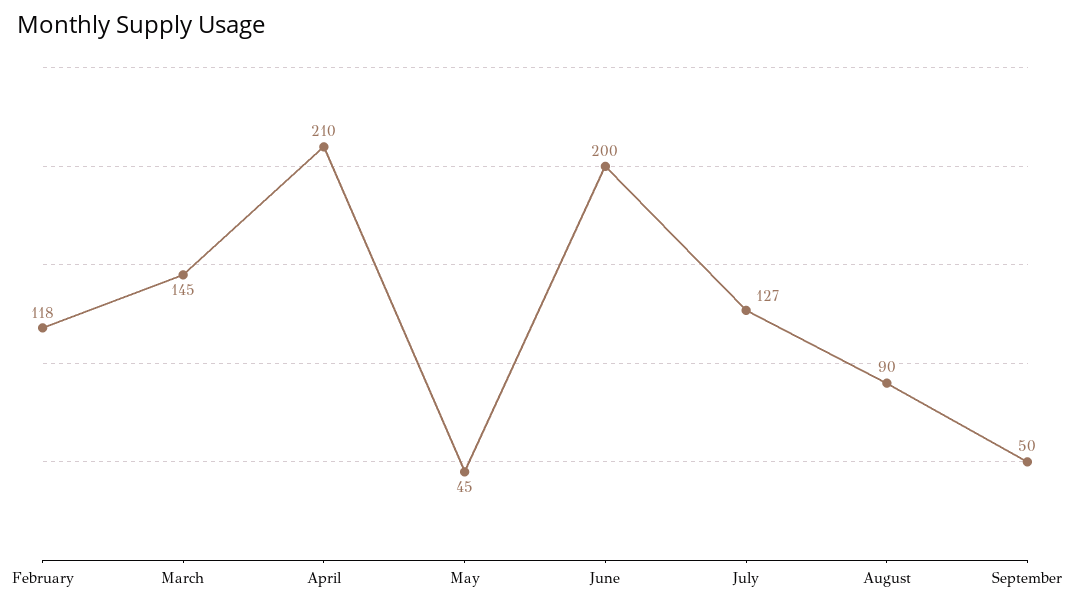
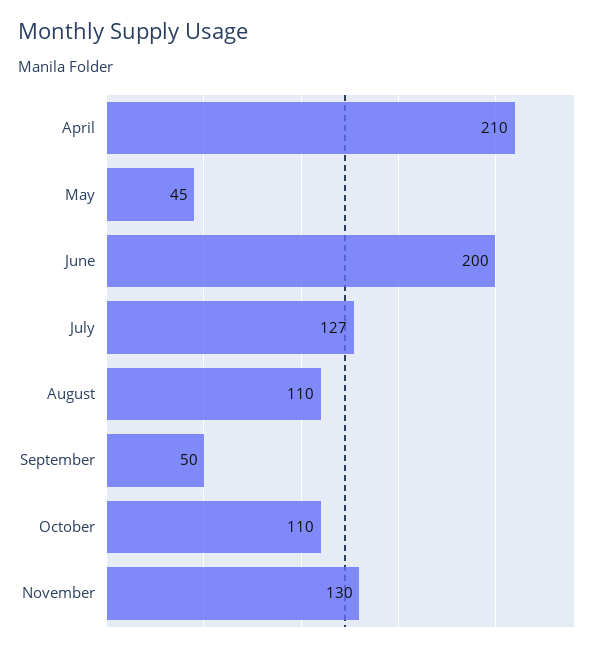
February: 118 -> none
March: 145 -> none
August: 90 -> 110
October: none -> 110
November: none -> 130

